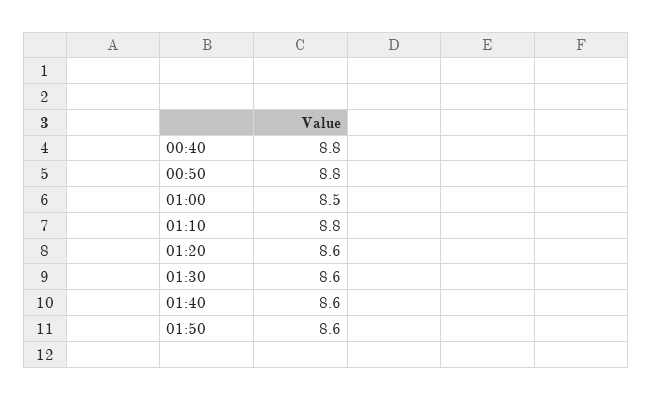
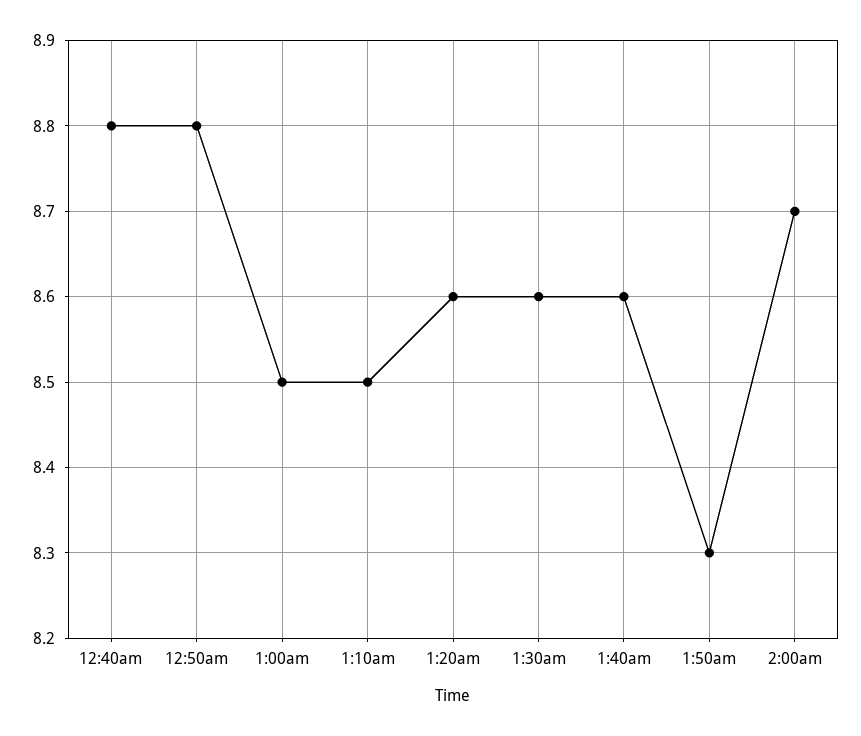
01:10: 8.8 -> 8.5
01:50: 8.6 -> 8.3
2:00am: none -> 8.7

